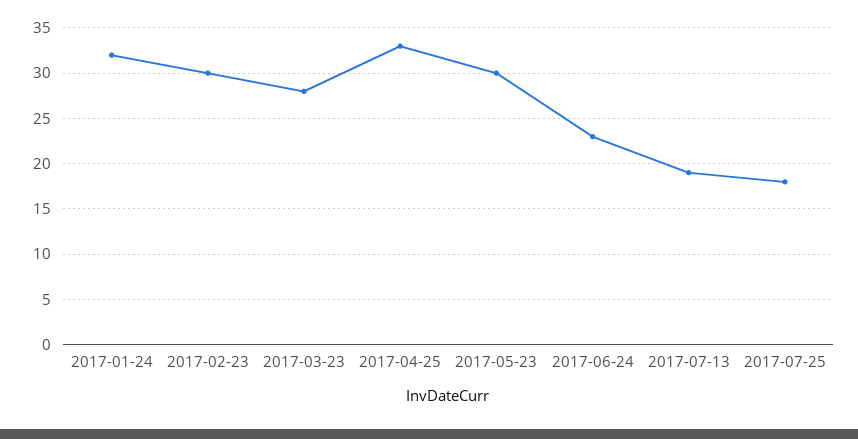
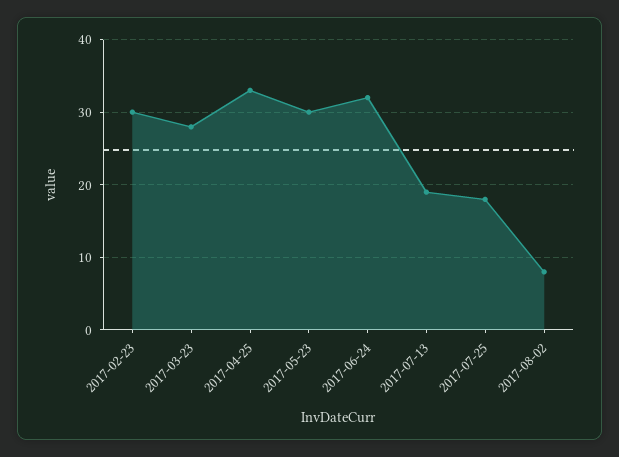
2017-01-24: 32 -> none
2017-06-24: 23 -> 32
2017-08-02: none -> 8

